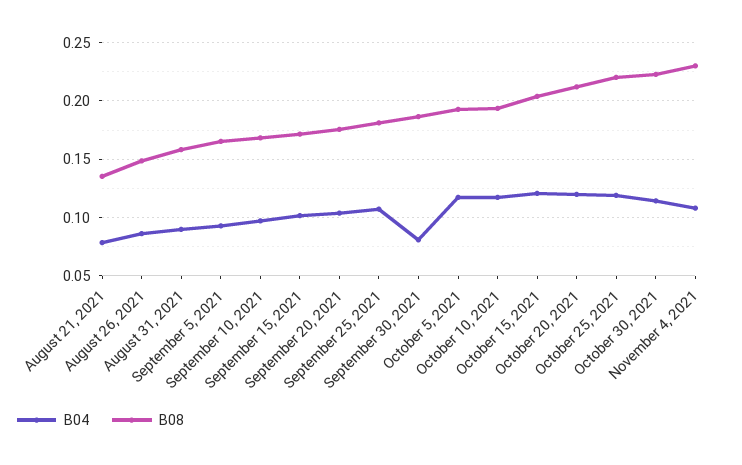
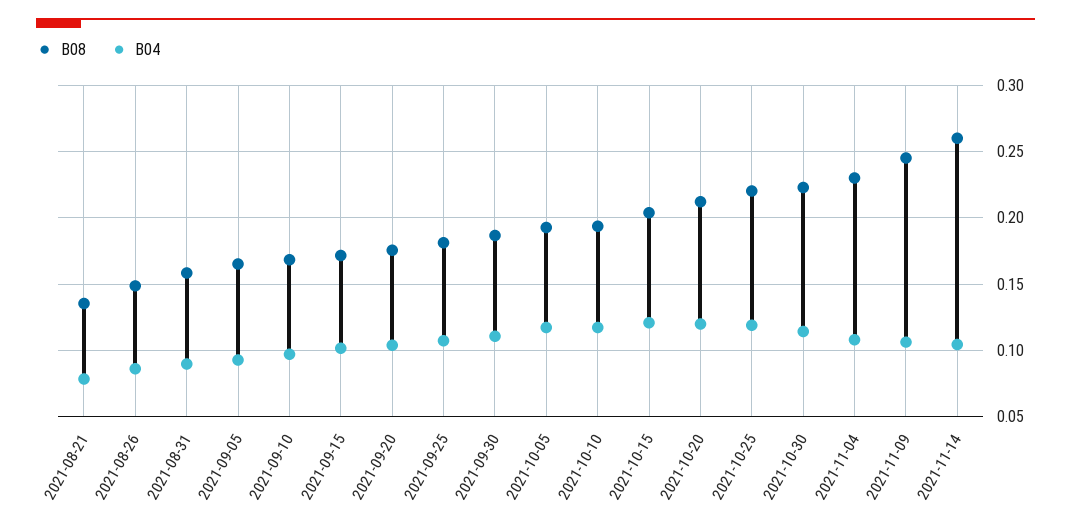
B04, September 30, 2021: 0.08 -> 0.11
B08, 2021-11-09: none -> 0.245
B04, 2021-11-09: none -> 0.105
B08, 2021-11-14: none -> 0.26
B04, 2021-11-14: none -> 0.105

